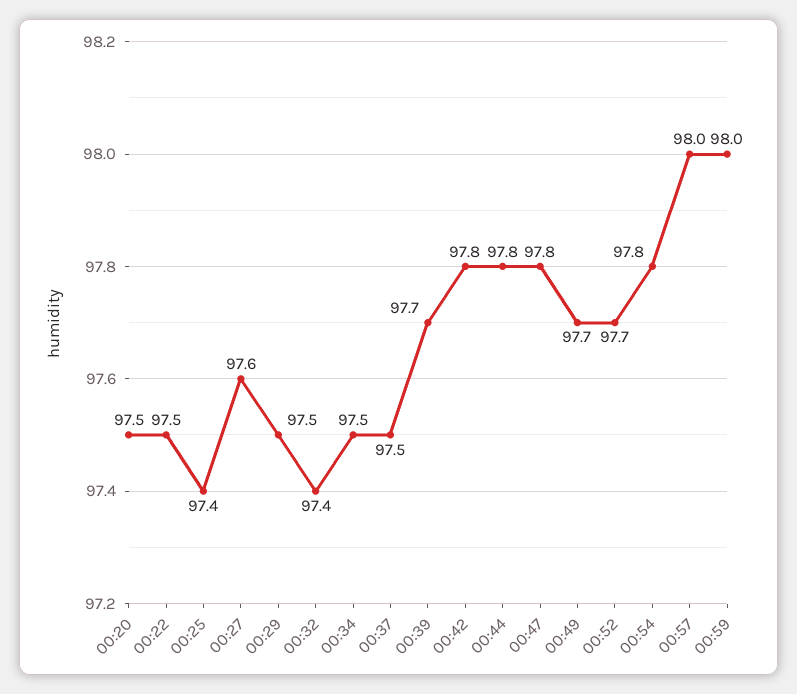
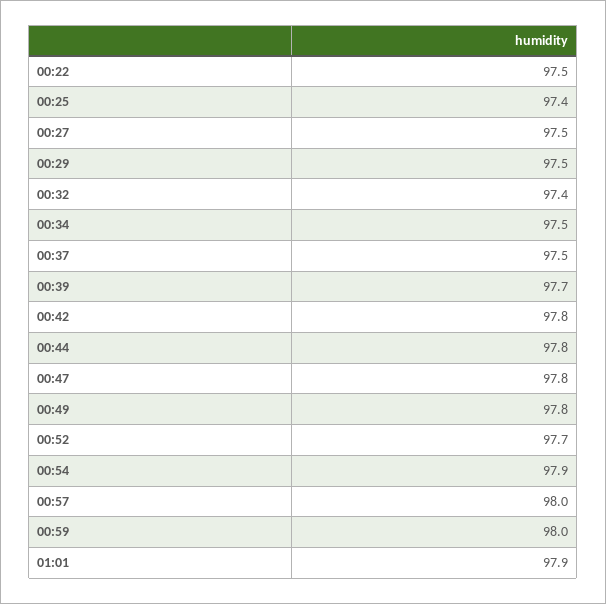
00:20: 97.5 -> none
00:27: 97.6 -> 97.5
00:49: 97.7 -> 97.8
00:54: 97.8 -> 97.9
01:01: none -> 97.9

